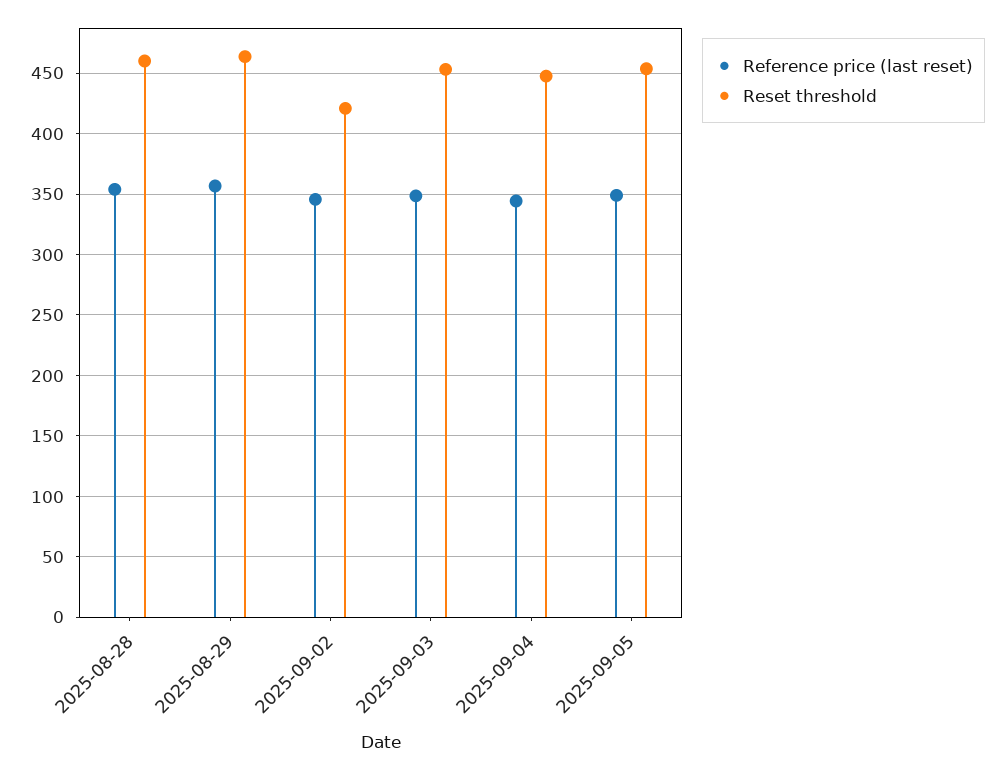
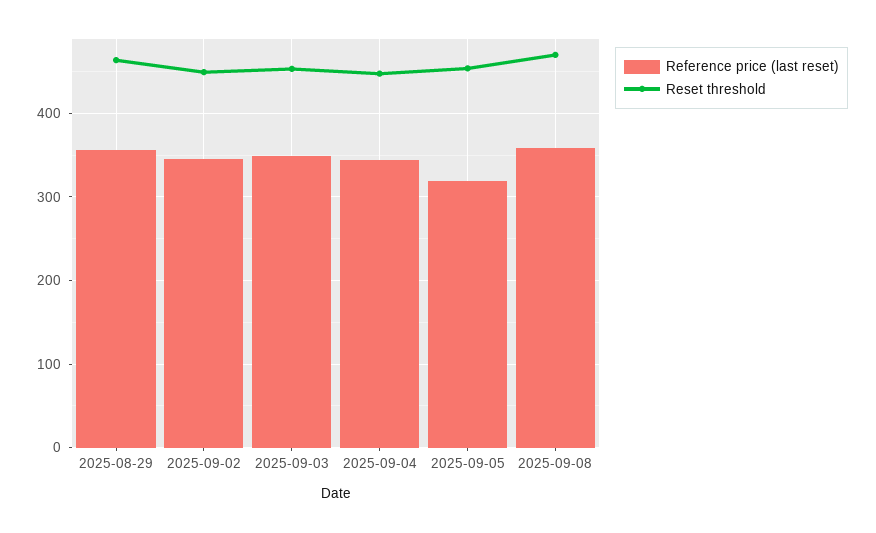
Reference price (last reset), 2025-08-28: 355 -> none
Reset threshold, 2025-08-28: 460 -> none
Reset threshold, 2025-09-02: 420 -> 450
Reference price (last reset), 2025-09-05: 350 -> 320
Reference price (last reset), 2025-09-08: none -> 360
Reset threshold, 2025-09-08: none -> 470

